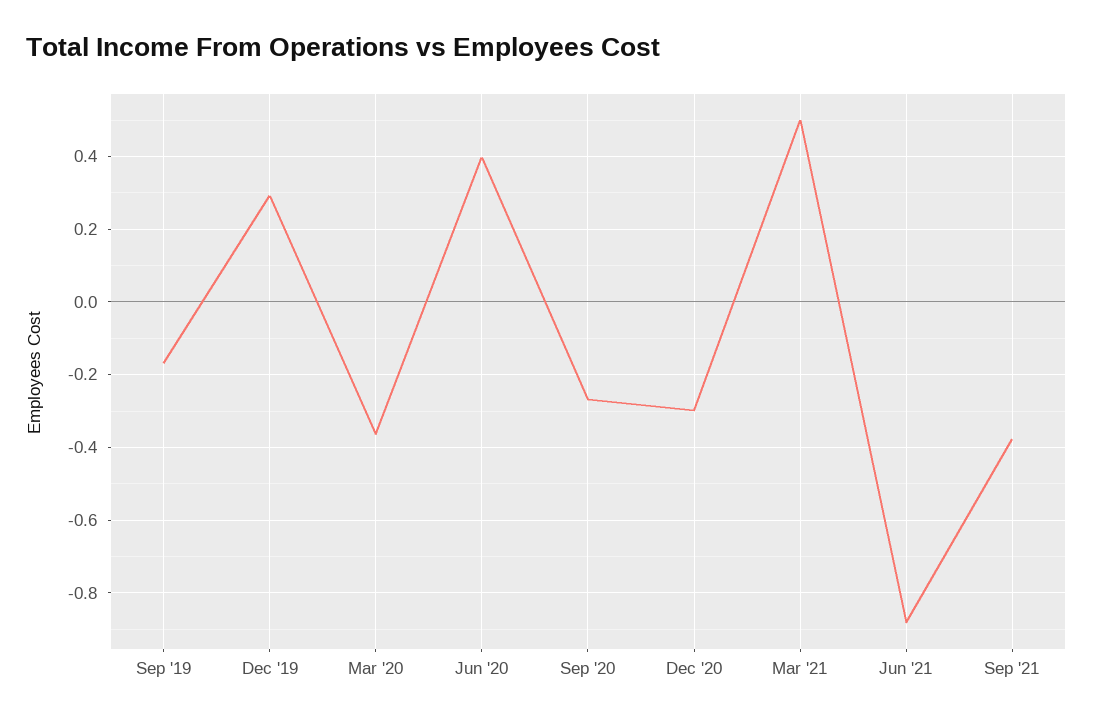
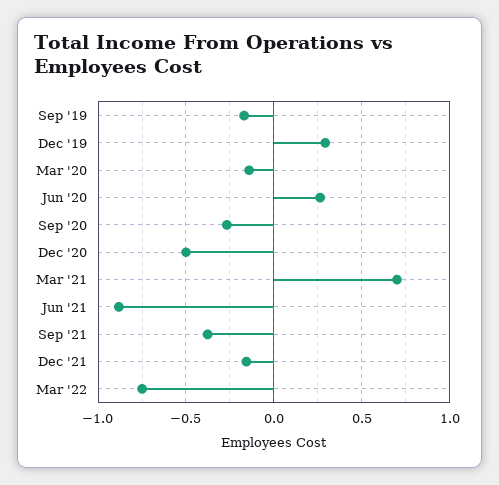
Mar '20: -0.36 -> -0.15
Jun '20: 0.4 -> 0.25
Dec '20: -0.3 -> -0.5
Mar '21: 0.5 -> 0.7
Dec '21: none -> -0.15
Mar '22: none -> -0.75

